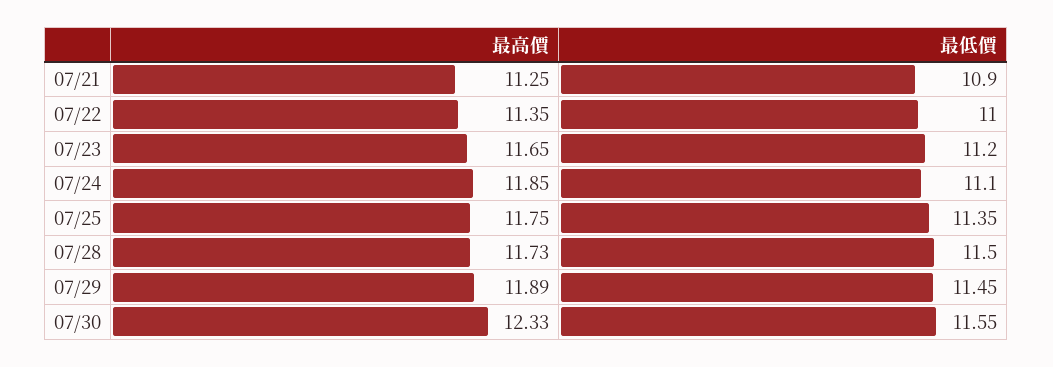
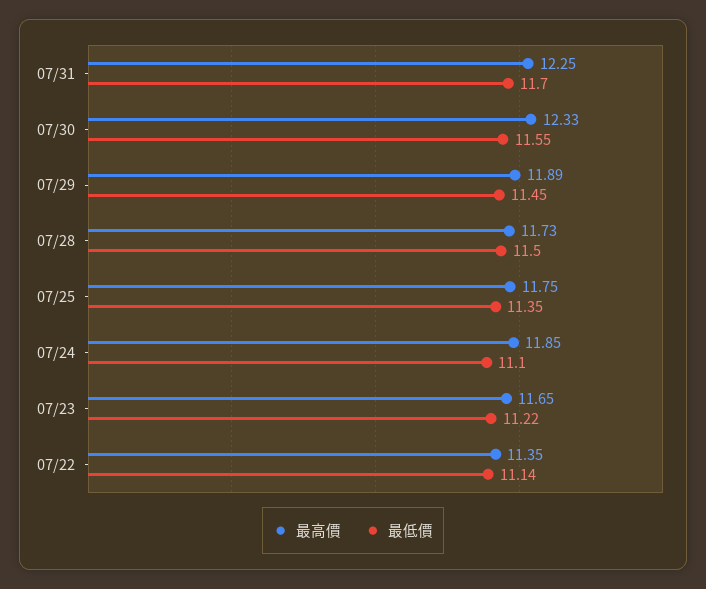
最高價, 07/21: 11.25 -> none
最低價, 07/21: 10.9 -> none
最低價, 07/22: 11 -> 11.14
最低價, 07/23: 11.2 -> 11.22
最高價, 07/31: none -> 12.25
最低價, 07/31: none -> 11.7

